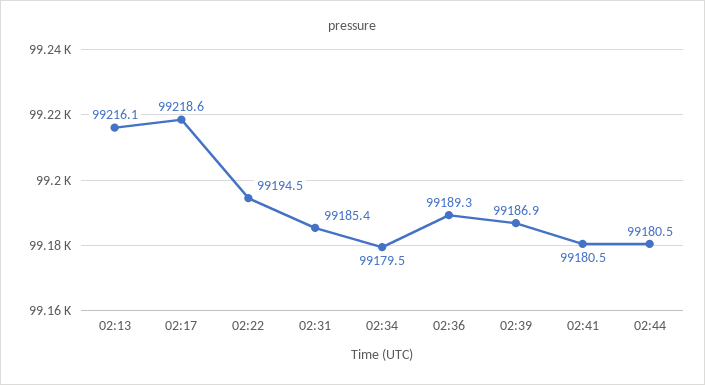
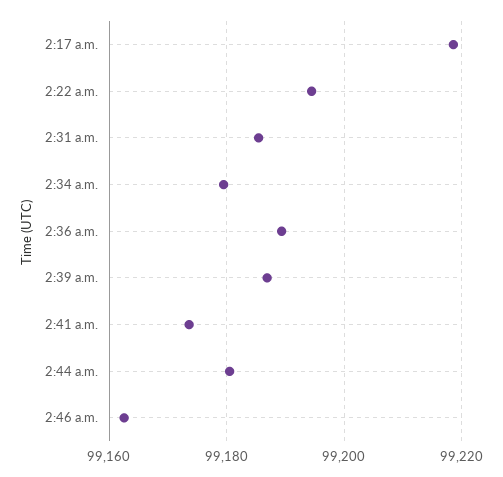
02:13: 99216.1 -> none
02:41: 99180.5 -> 99174
2:46 a.m.: none -> 99162

